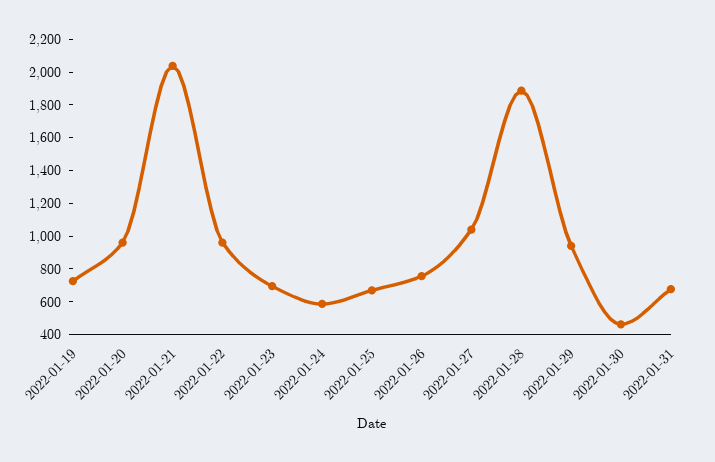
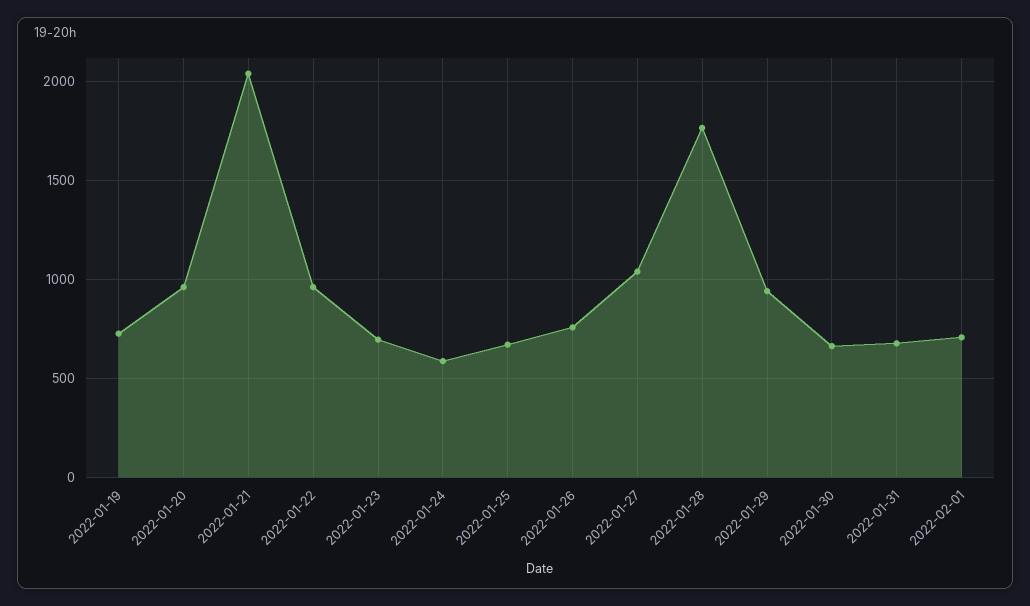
2022-01-28: 1900 -> 1750
2022-01-30: 450 -> 650
2022-02-01: none -> 700

